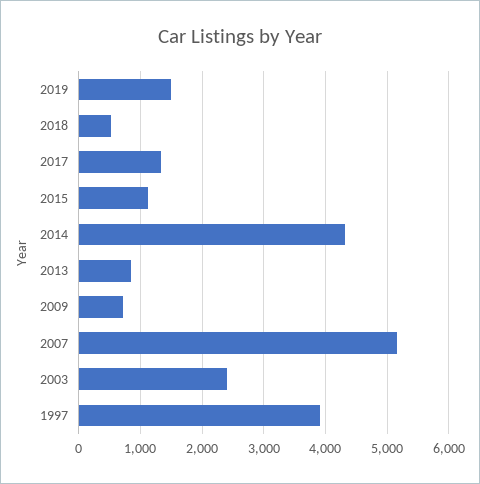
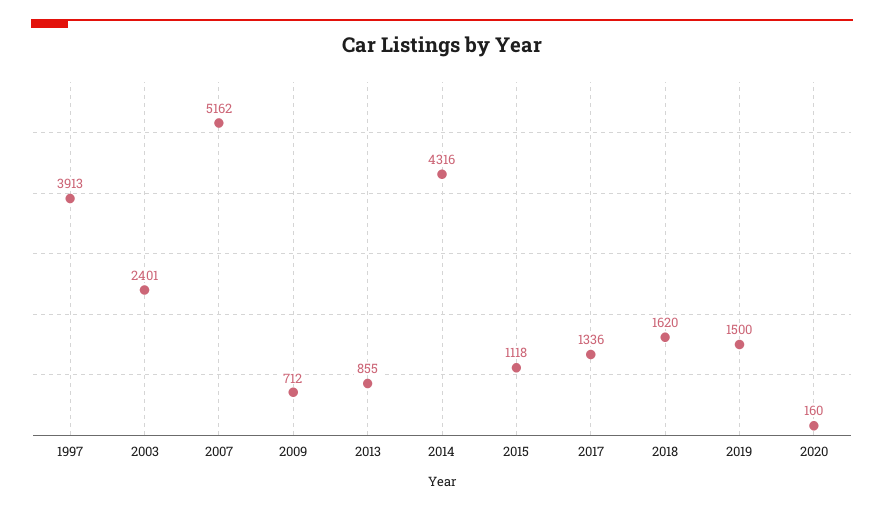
2018: 500 -> 1620
2020: none -> 160

